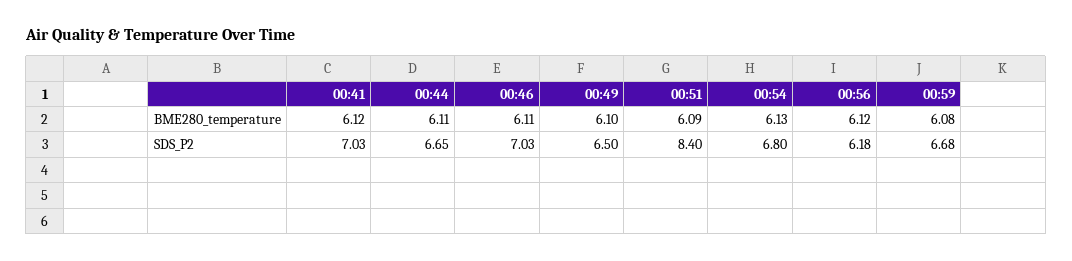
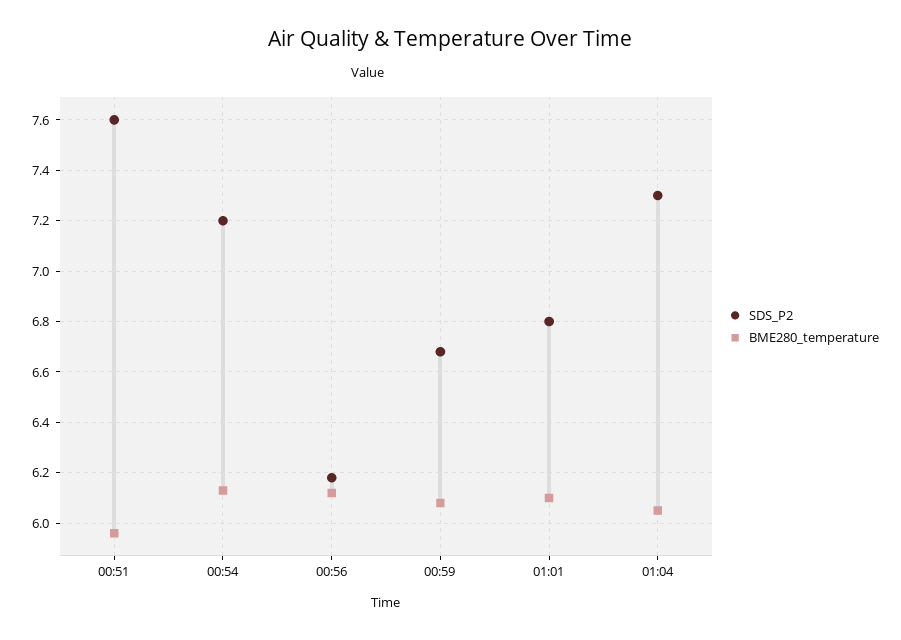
BME280_temperature, 00:41: 6.12 -> none
BME280_temperature, 00:44: 6.11 -> none
BME280_temperature, 00:46: 6.11 -> none
BME280_temperature, 00:49: 6.1 -> none
BME280_temperature, 00:51: 6.09 -> 5.95
SDS_P2, 00:41: 7.03 -> none
SDS_P2, 00:44: 6.65 -> none
SDS_P2, 00:46: 7.03 -> none
SDS_P2, 00:49: 6.5 -> none
SDS_P2, 00:51: 8.4 -> 7.6
SDS_P2, 00:54: 6.8 -> 7.2
SDS_P2, 01:01: none -> 6.8
BME280_temperature, 01:01: none -> 6.1
SDS_P2, 01:04: none -> 7.3
BME280_temperature, 01:04: none -> 6.05

